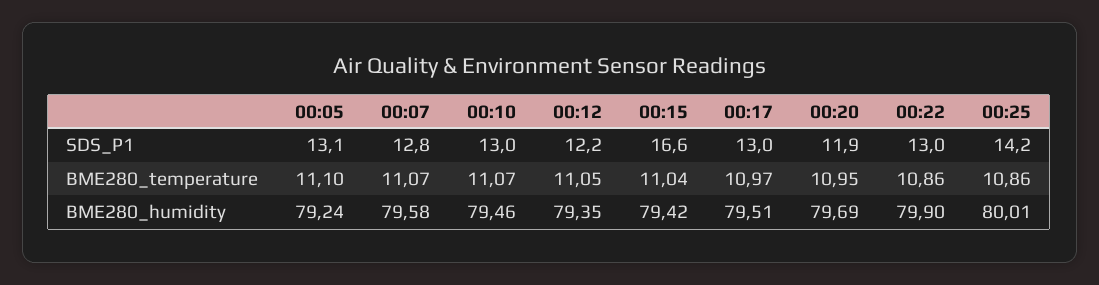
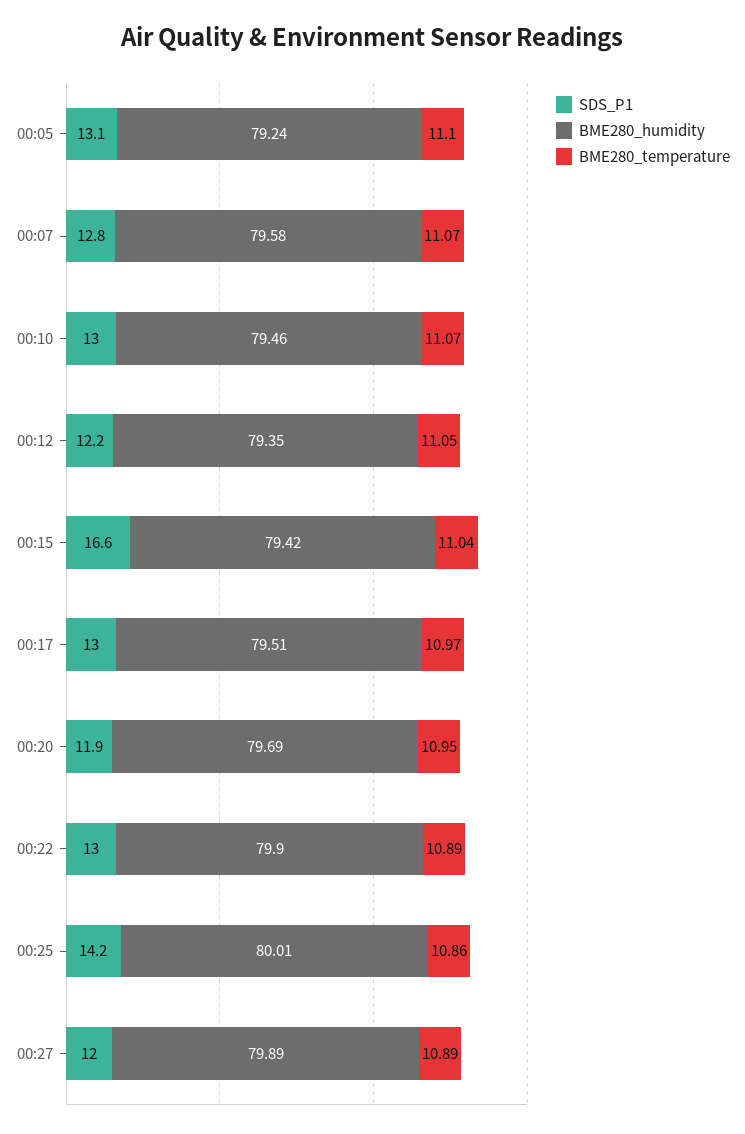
BME280_temperature, 00:22: 10.86 -> 10.89
SDS_P1, 00:27: none -> 12
BME280_humidity, 00:27: none -> 79.89
BME280_temperature, 00:27: none -> 10.89

